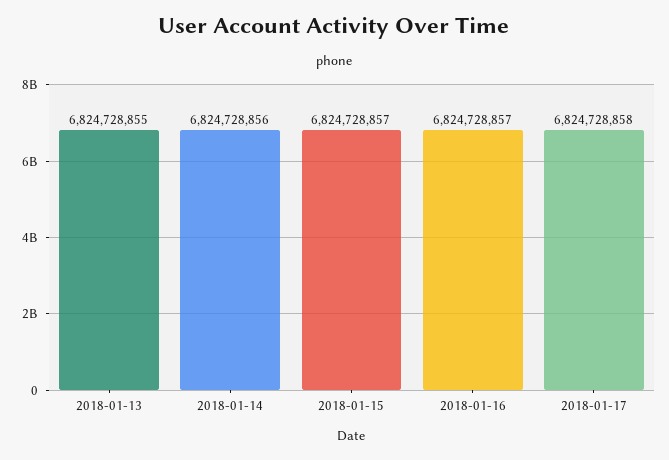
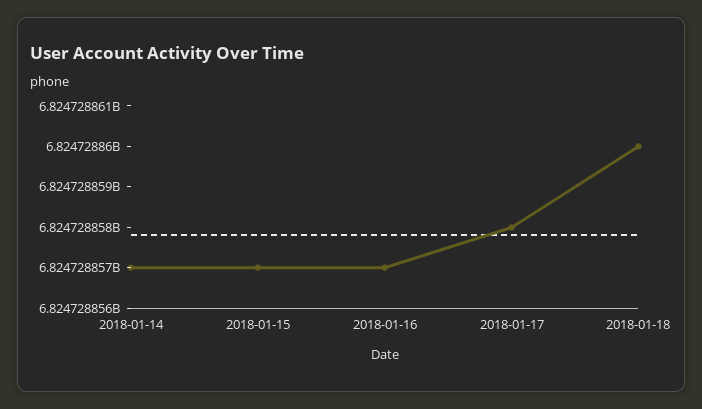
2018-01-13: 6824728855 -> none
2018-01-14: 6824728856 -> 6824728857
2018-01-18: none -> 6824728860

